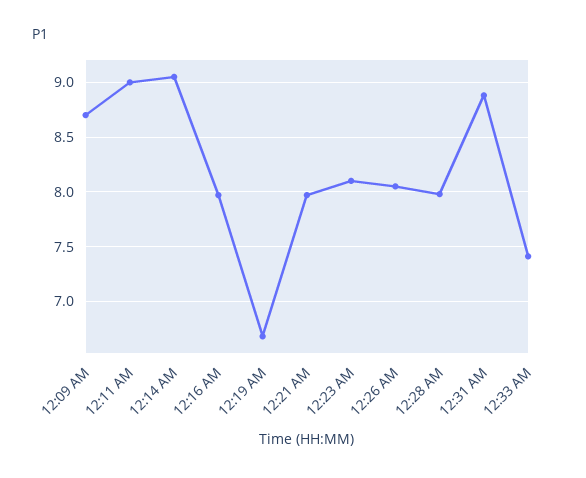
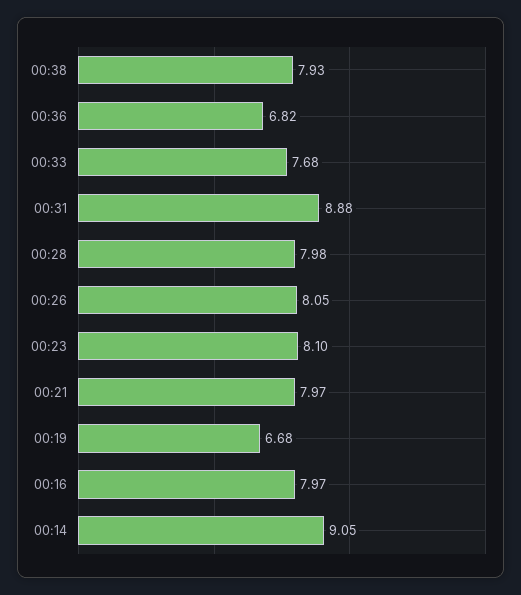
12:09 AM: 8.7 -> none
12:11 AM: 9 -> none
12:33 AM: 7.4 -> 7.68
00:38: none -> 7.93
00:36: none -> 6.82

